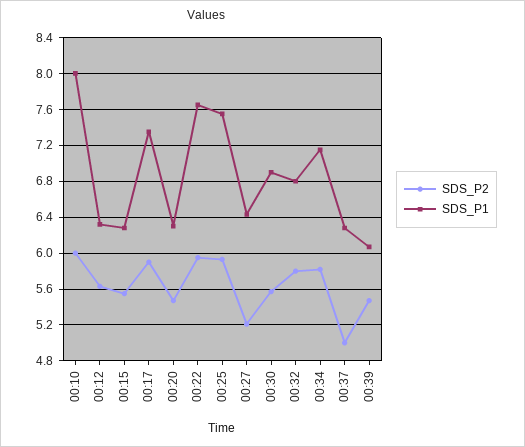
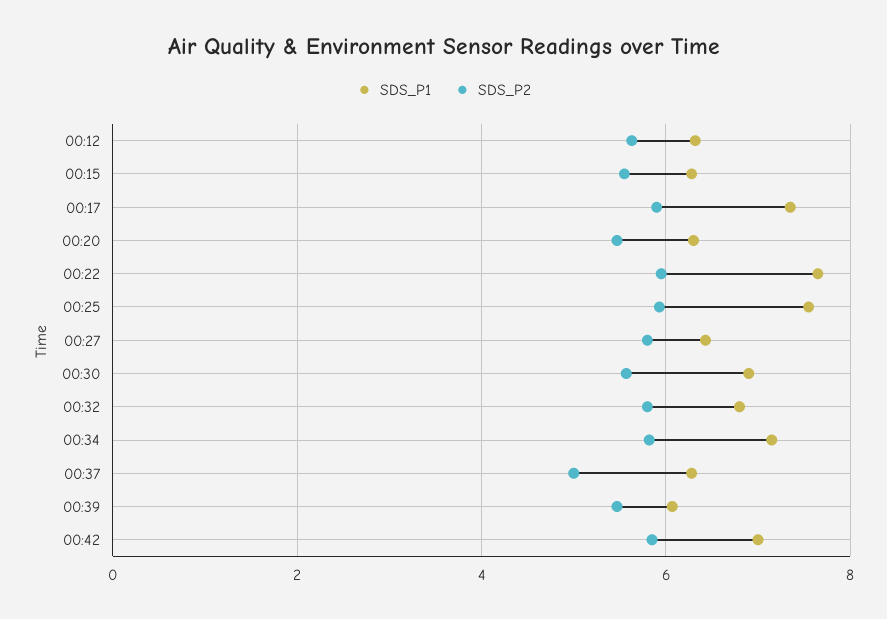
SDS_P2, 00:10: 6 -> none
SDS_P1, 00:10: 8 -> none
SDS_P2, 00:27: 5.2 -> 5.8
SDS_P1, 00:42: none -> 7
SDS_P2, 00:42: none -> 5.8

